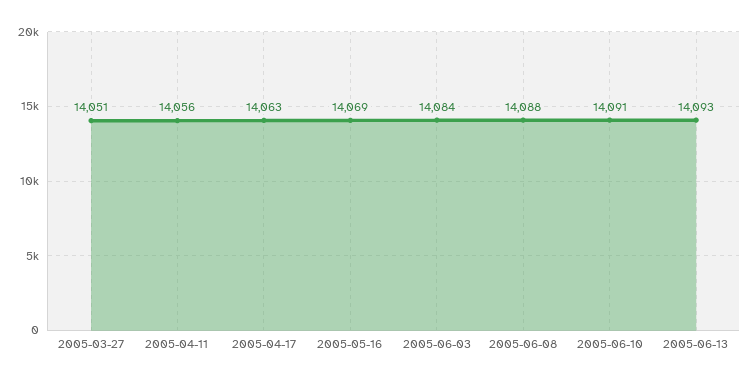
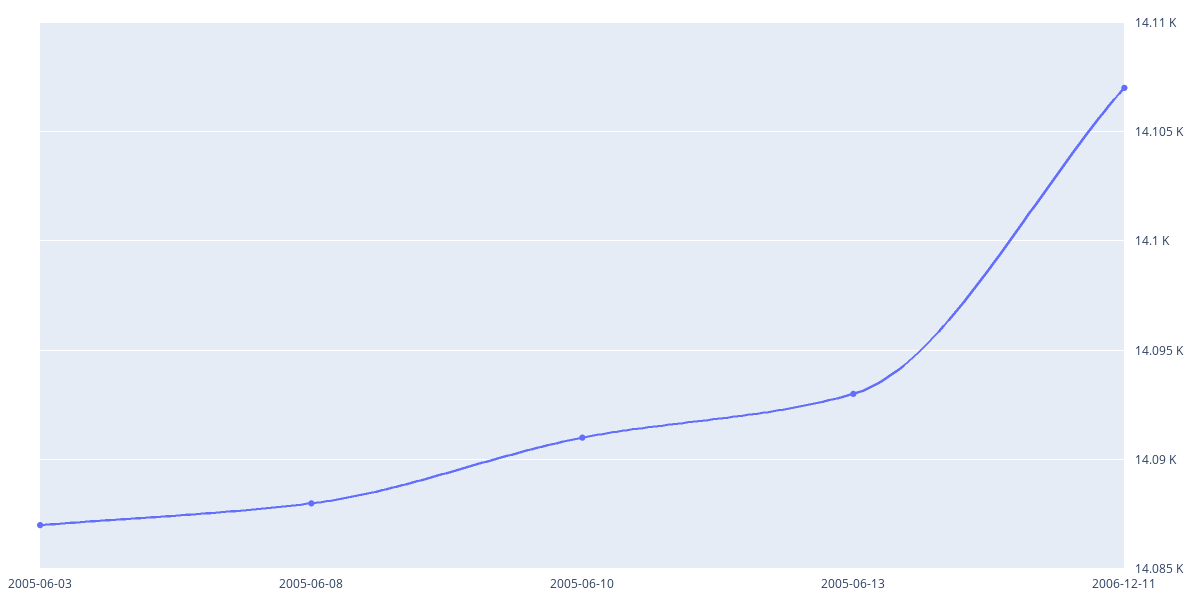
2005-03-27: 14051 -> none
2005-04-11: 14056 -> none
2005-04-17: 14063 -> none
2005-05-16: 14069 -> none
2005-06-03: 14084 -> 14087
2006-12-11: none -> 14107

